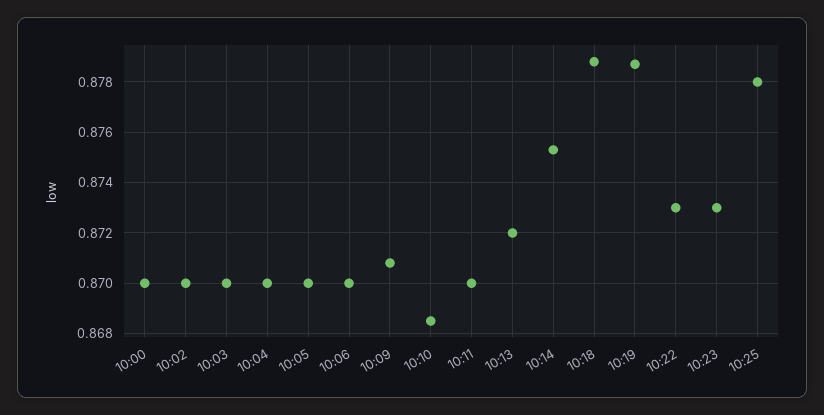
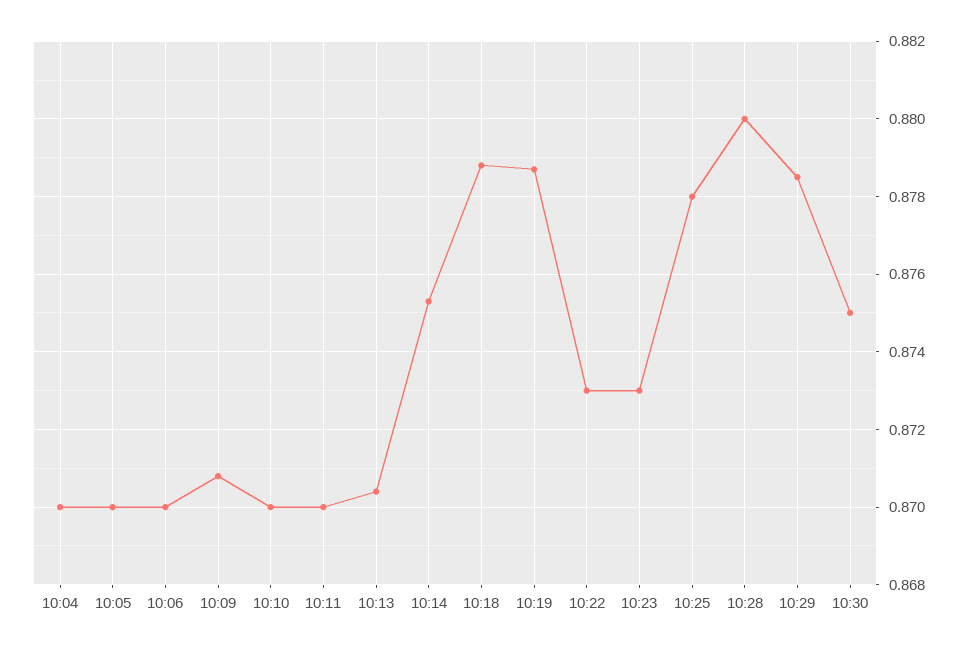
10:00: 0.87 -> none
10:02: 0.87 -> none
10:03: 0.87 -> none
10:10: 0.8685 -> 0.87
10:13: 0.872 -> 0.8705
10:28: none -> 0.88
10:29: none -> 0.8785
10:30: none -> 0.875

